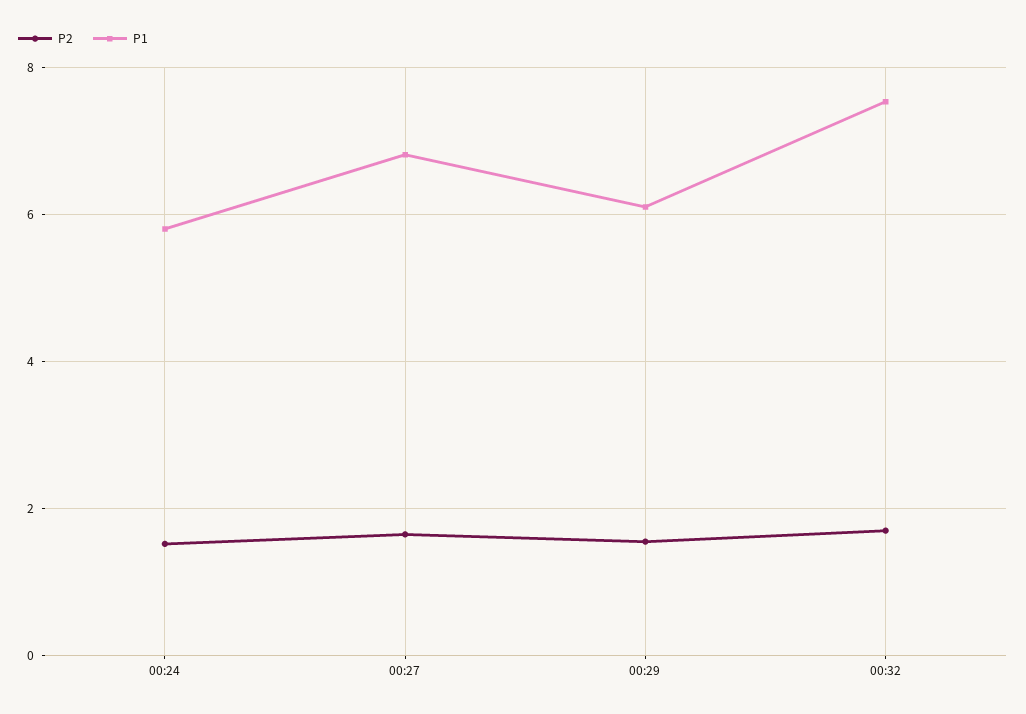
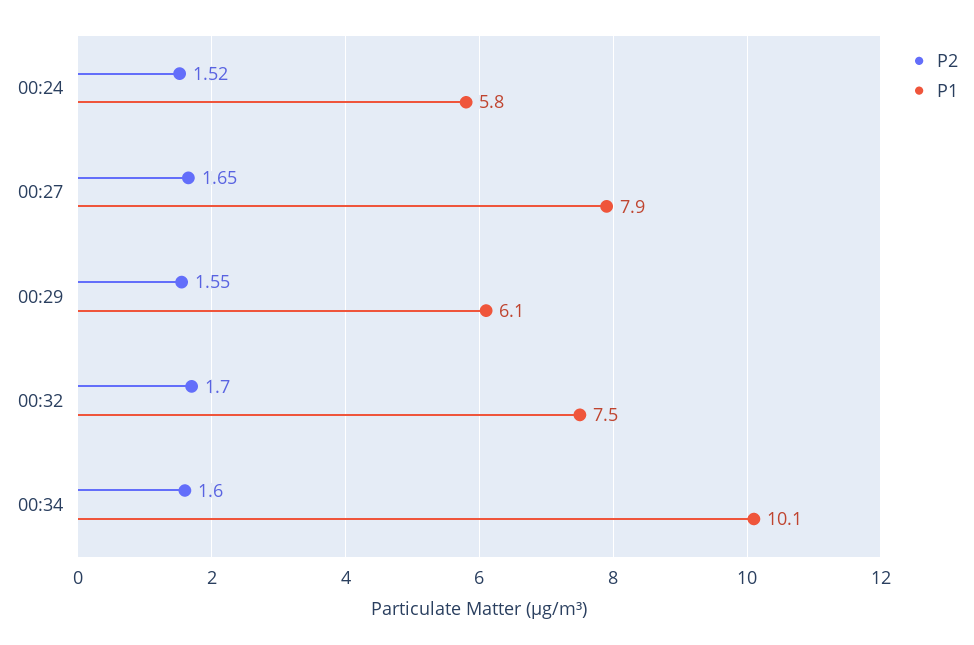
P1, 00:27: 6.8 -> 7.9
P2, 00:34: none -> 1.6
P1, 00:34: none -> 10.1

